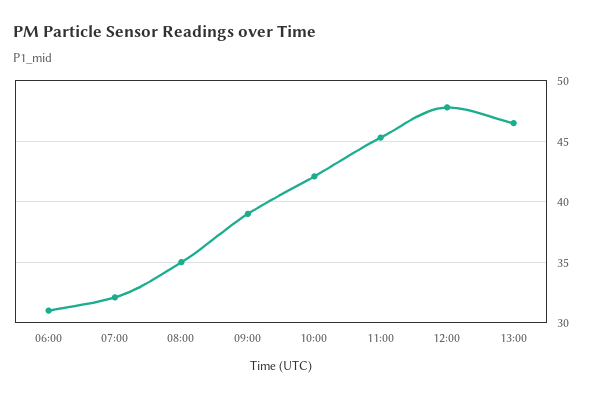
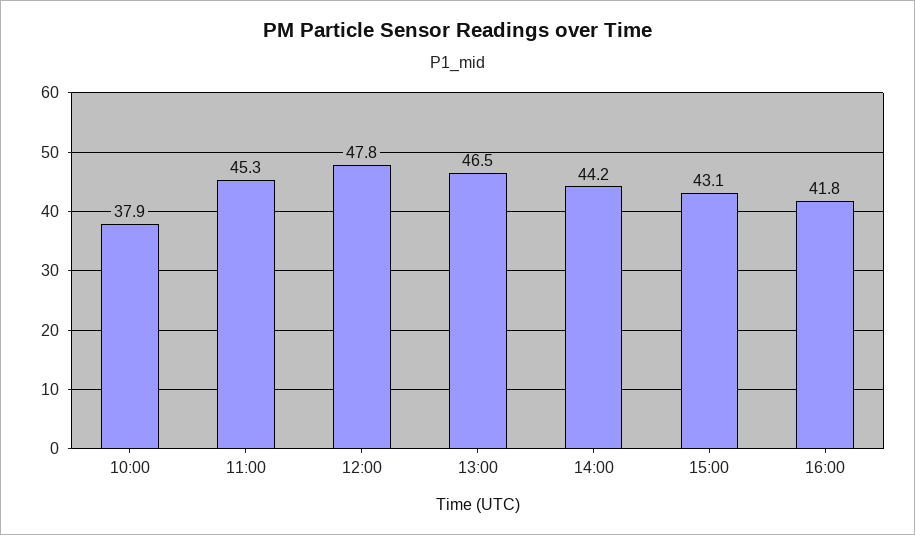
06:00: 31 -> none
07:00: 32 -> none
08:00: 35 -> none
09:00: 39 -> none
10:00: 42 -> 37.9
14:00: none -> 44.2
15:00: none -> 43.1
16:00: none -> 41.8

